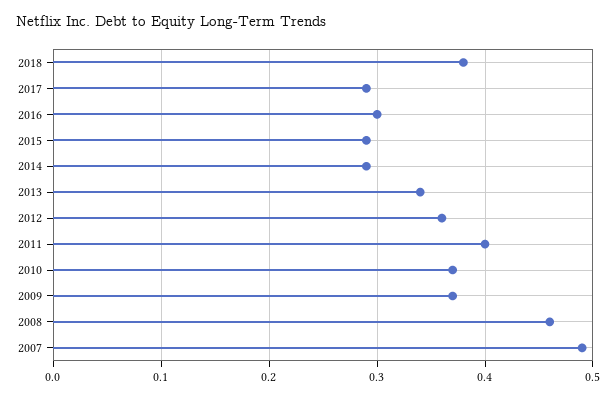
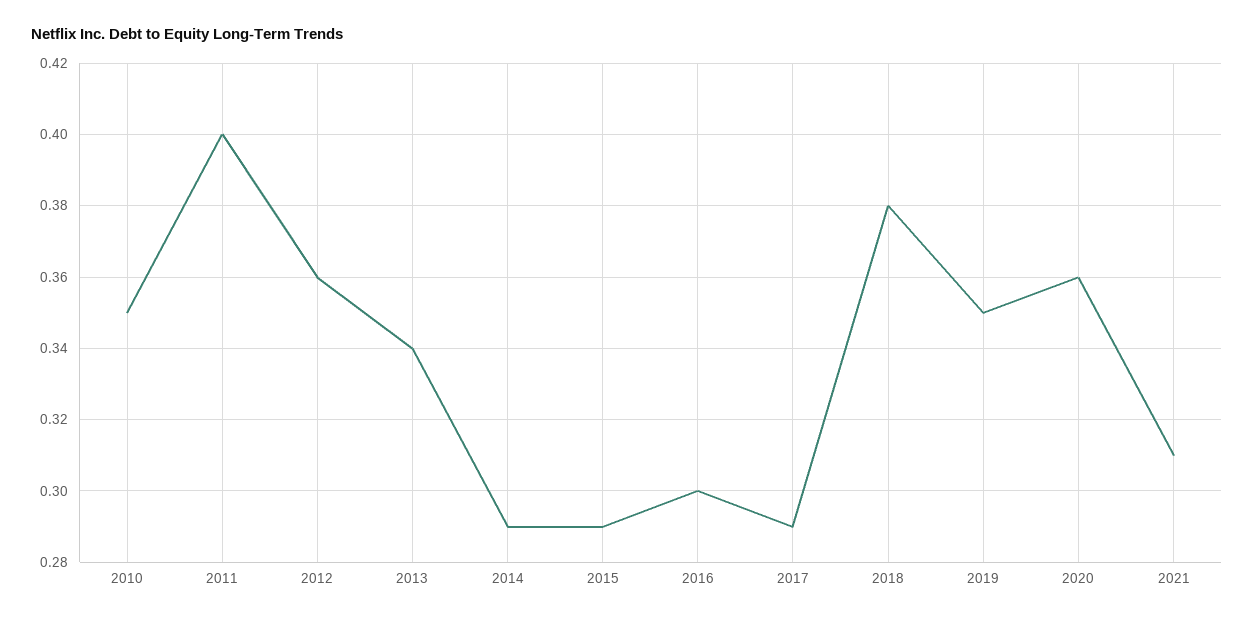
2010: 0.37 -> 0.35
2009: 0.37 -> none
2008: 0.46 -> none
2007: 0.49 -> none
2019: none -> 0.35
2020: none -> 0.36
2021: none -> 0.31

